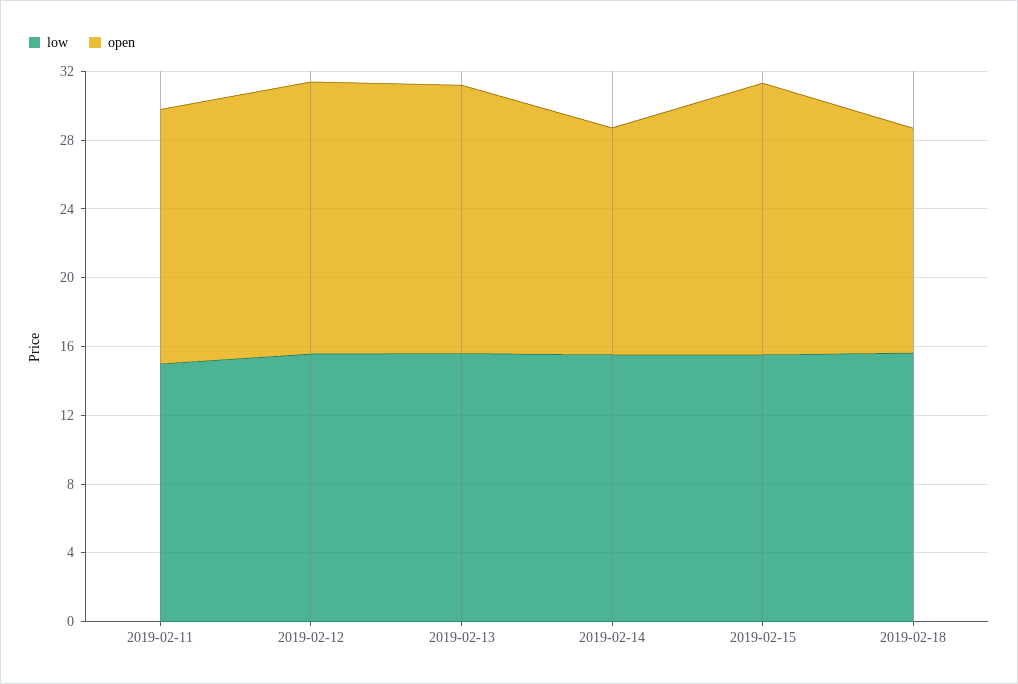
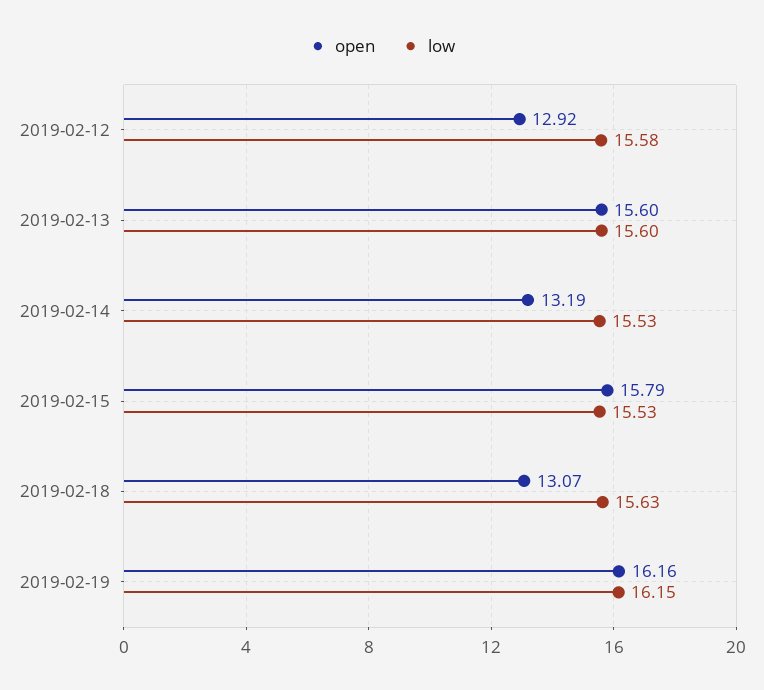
low, 2019-02-11: 15 -> none
open, 2019-02-11: 15 -> none
open, 2019-02-12: 16 -> 12.92
open, 2019-02-19: none -> 16.16
low, 2019-02-19: none -> 16.15

